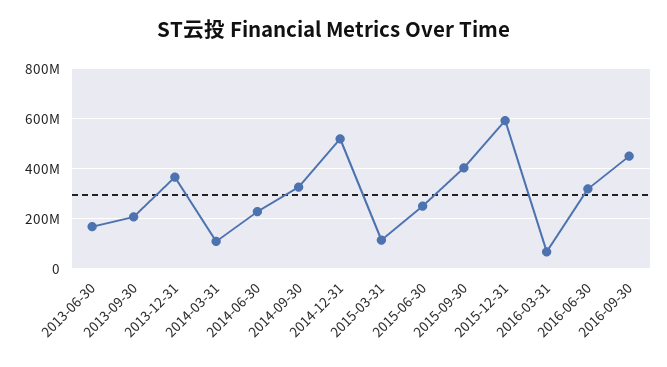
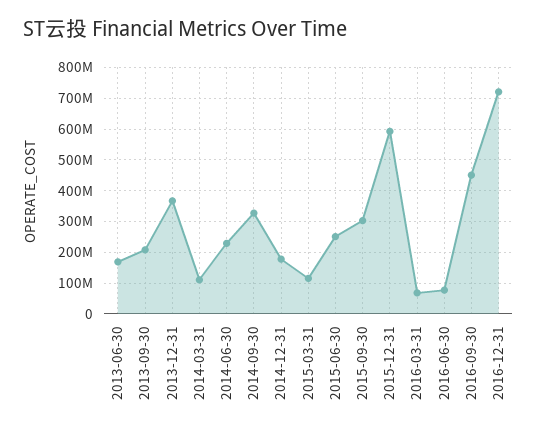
2014-12-31: 525000000 -> 180000000
2015-09-30: 400000000 -> 300000000
2016-06-30: 325000000 -> 80000000
2016-12-31: none -> 720000000

